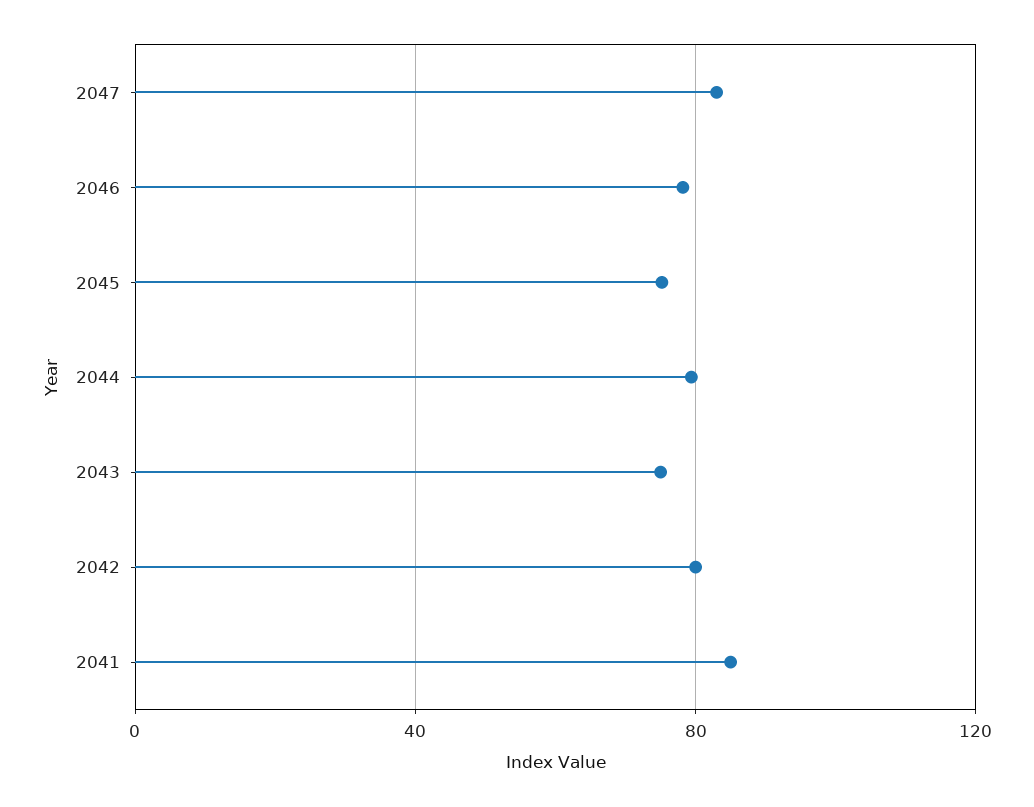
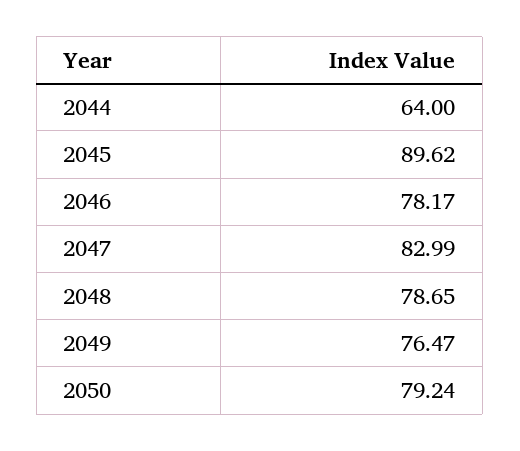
2045: 75 -> 89.62
2044: 80 -> 64
2043: 75 -> none
2042: 80 -> none
2041: 85 -> none
2048: none -> 78.65
2049: none -> 76.47
2050: none -> 79.24

